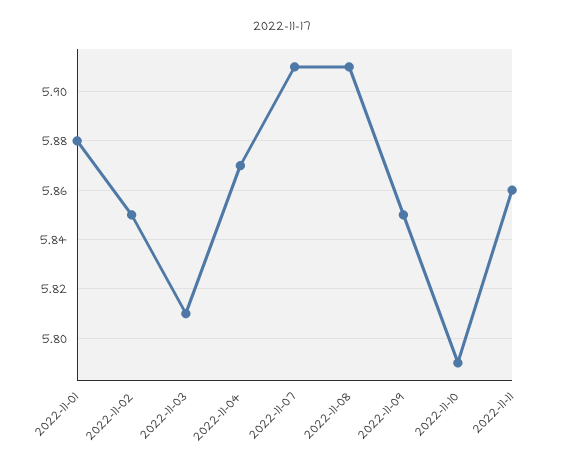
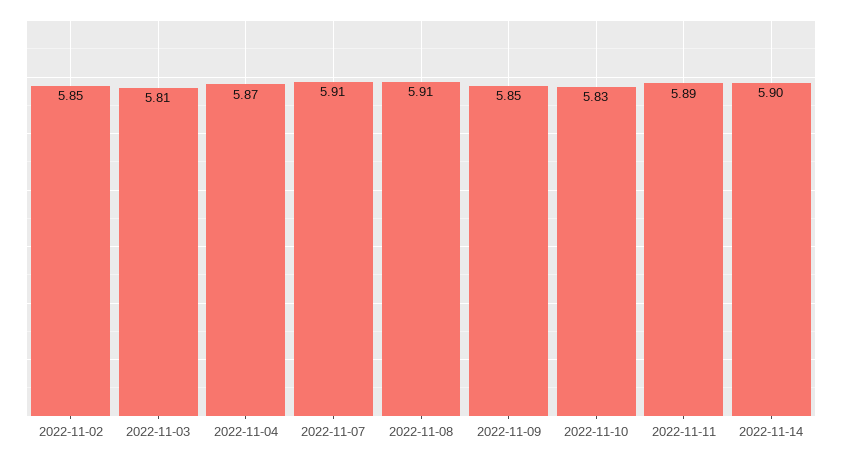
2022-11-01: 5.88 -> none
2022-11-10: 5.79 -> 5.83
2022-11-11: 5.86 -> 5.89
2022-11-14: none -> 5.9

